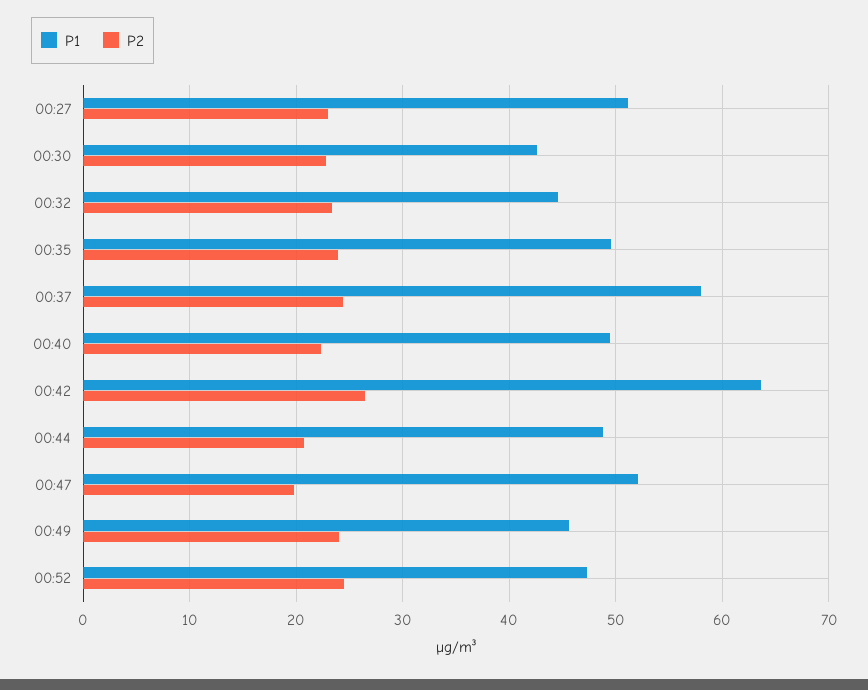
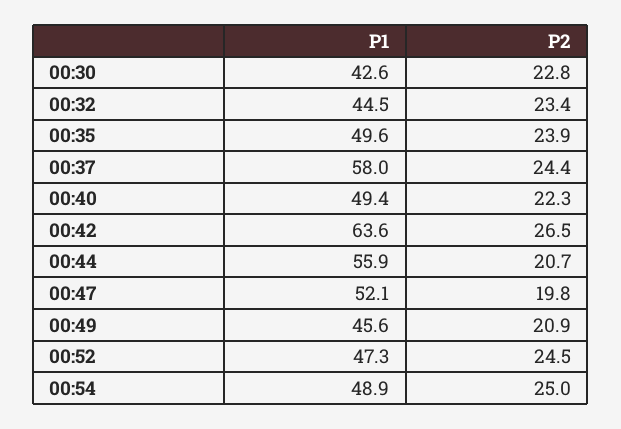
P1, 00:27: 51 -> none
P2, 00:27: 23 -> none
P1, 00:44: 49 -> 55.9
P2, 00:49: 24 -> 20.9
P1, 00:54: none -> 48.9
P2, 00:54: none -> 25

